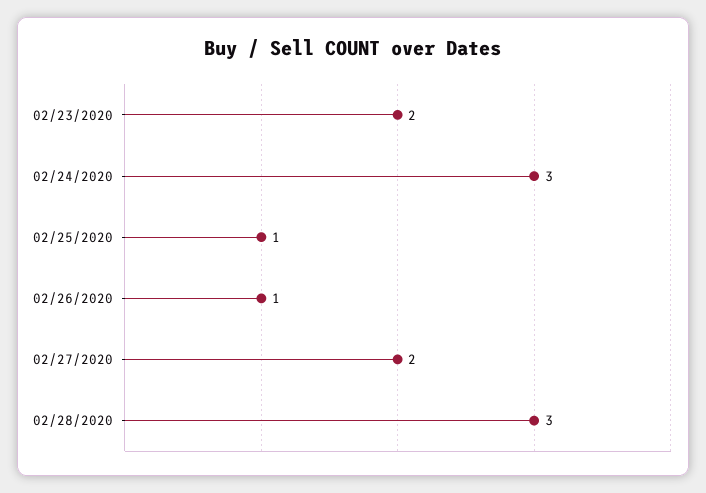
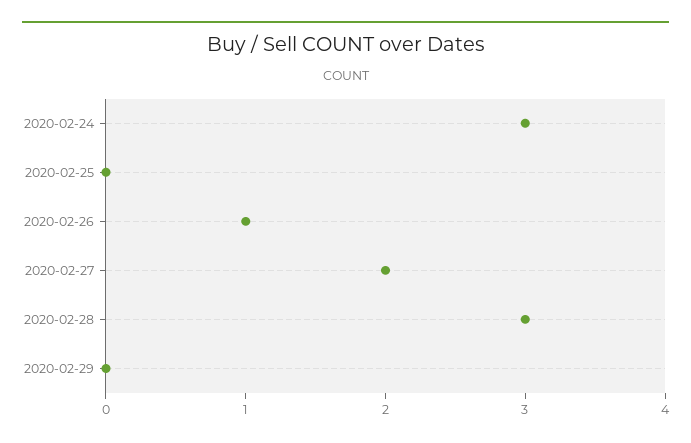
02/23/2020: 2 -> none
02/25/2020: 1 -> 0
2020-02-29: none -> 0

